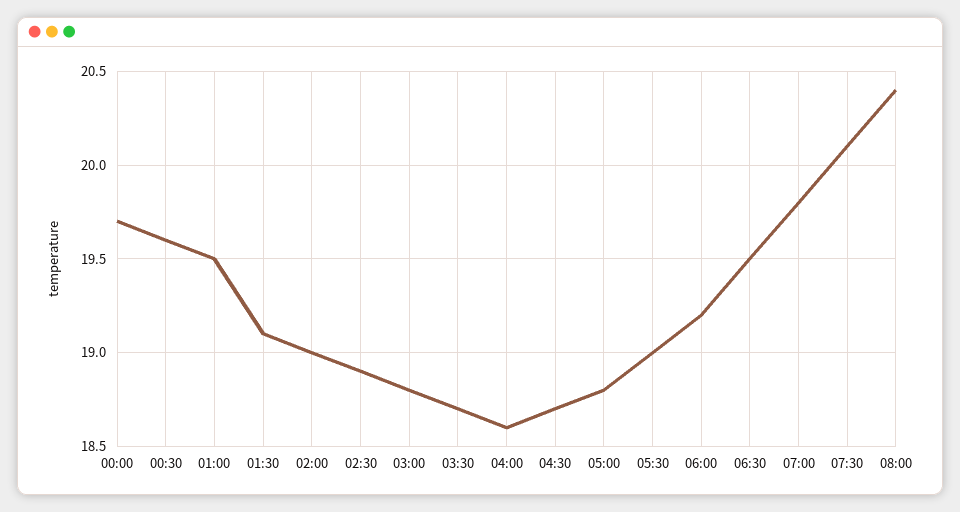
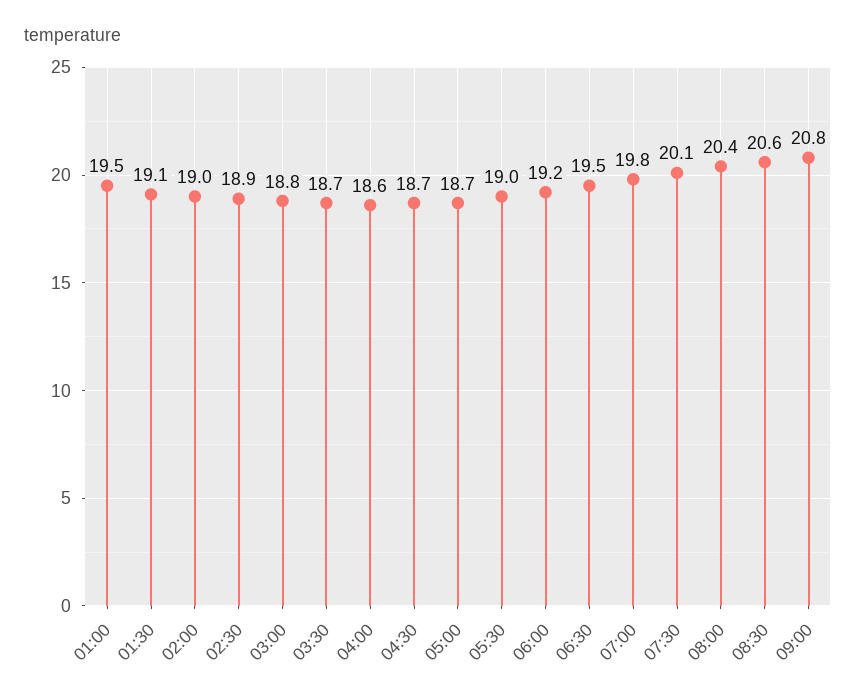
00:00: 19.7 -> none
00:30: 19.6 -> none
05:00: 18.8 -> 18.7
08:30: none -> 20.6
09:00: none -> 20.8

